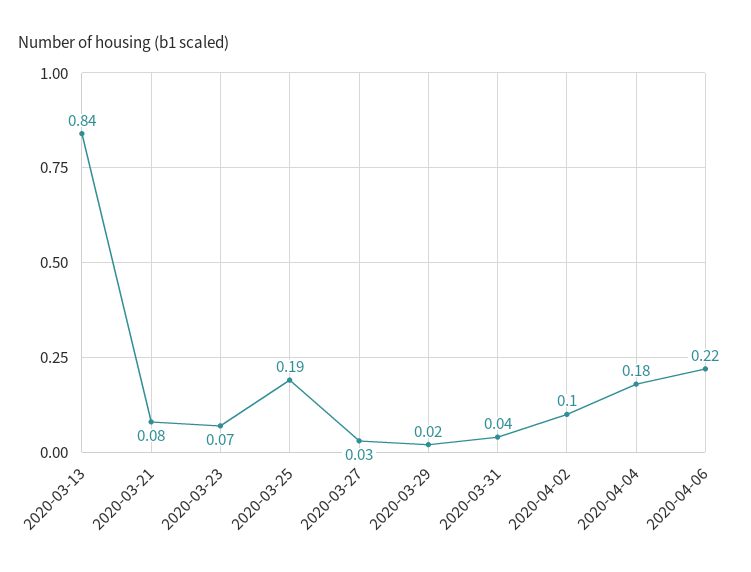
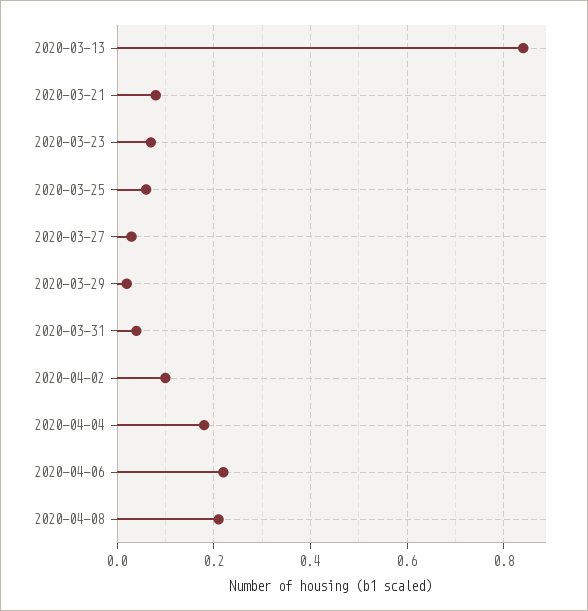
2020-03-25: 0.19 -> 0.05
2020-04-08: none -> 0.2

